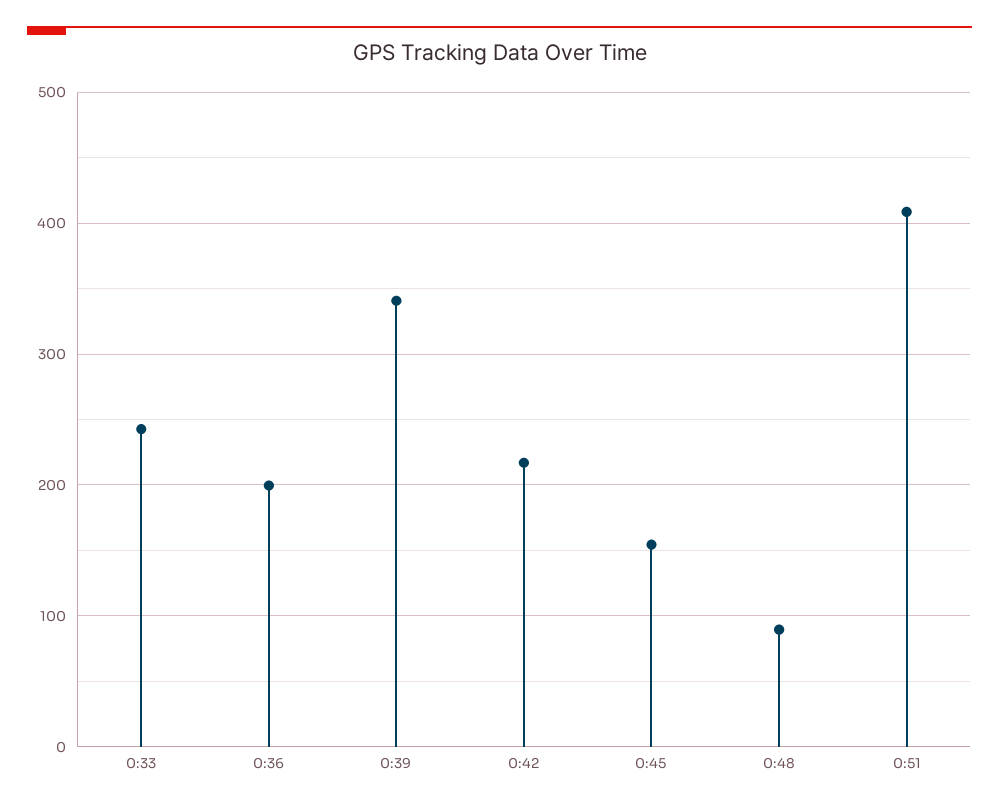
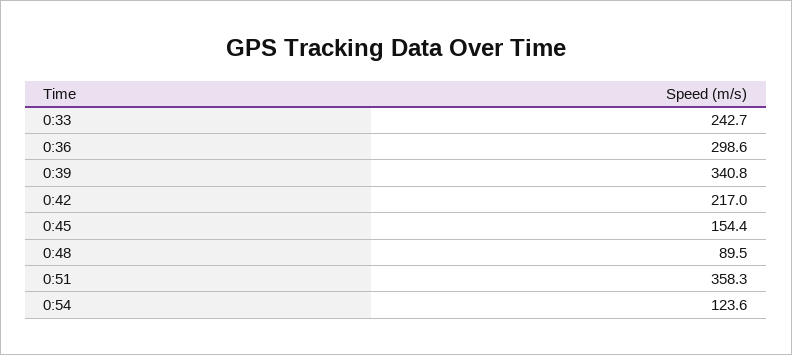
0:36: 200 -> 298.6
0:51: 410 -> 358.3
0:54: none -> 123.6

